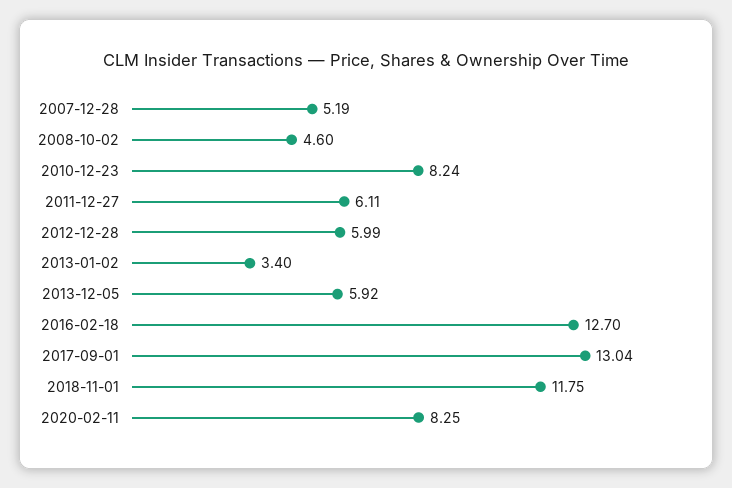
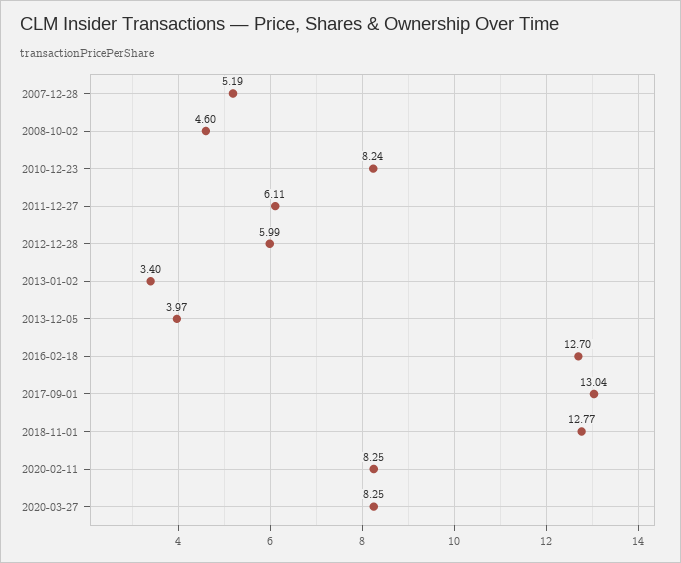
2013-12-05: 5.92 -> 3.97
2018-11-01: 11.75 -> 12.77
2020-03-27: none -> 8.25

